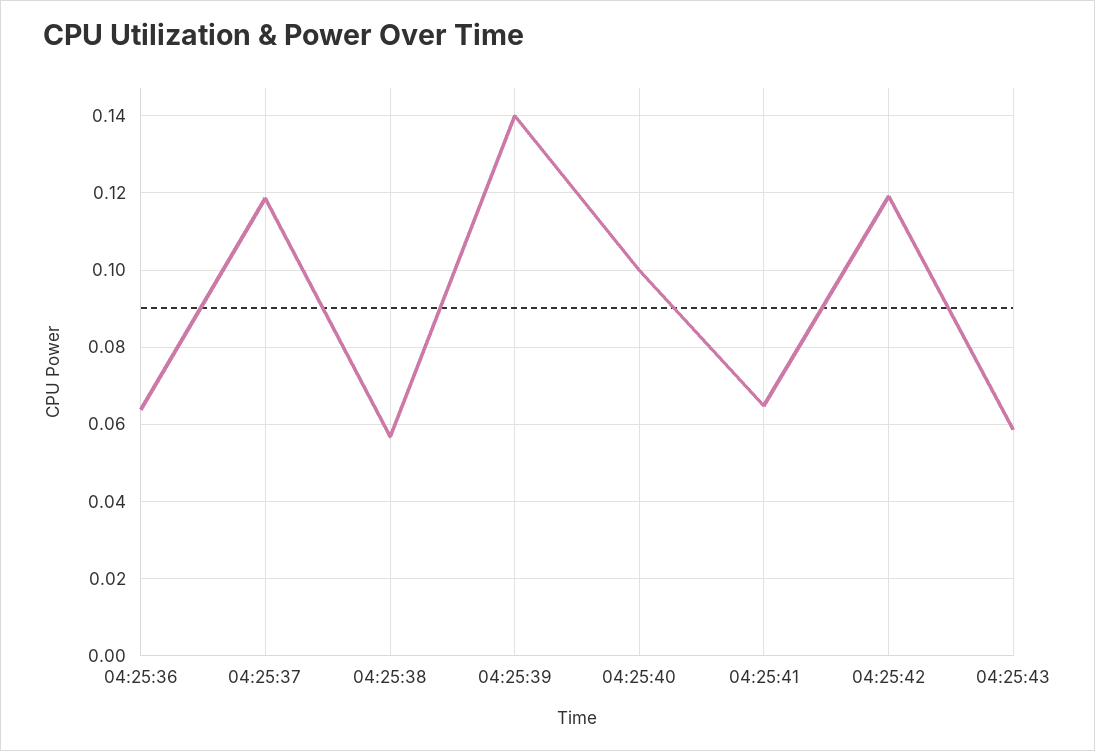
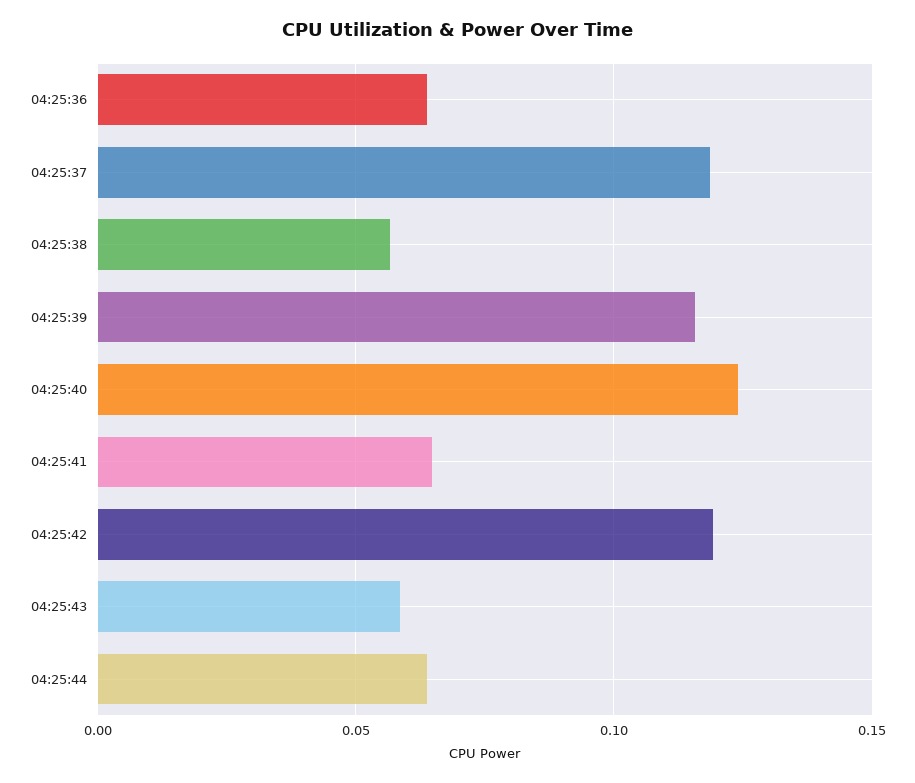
04:25:39: 0.14 -> 0.115
04:25:40: 0.1 -> 0.125
04:25:44: none -> 0.065

